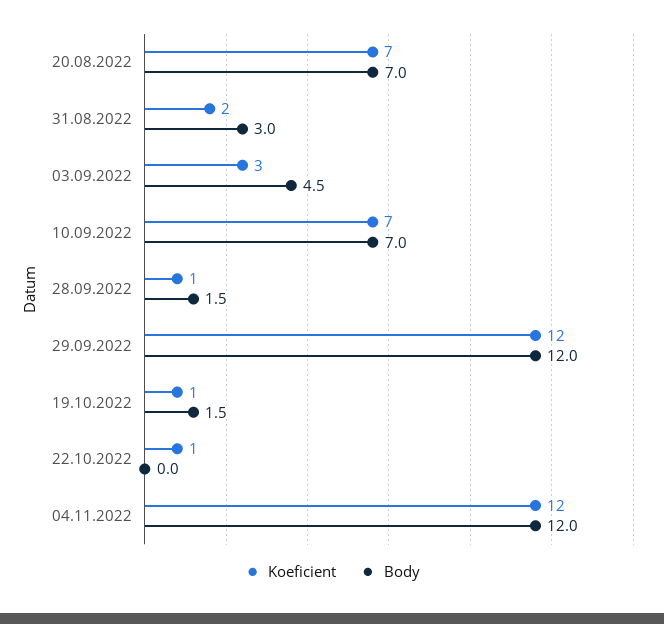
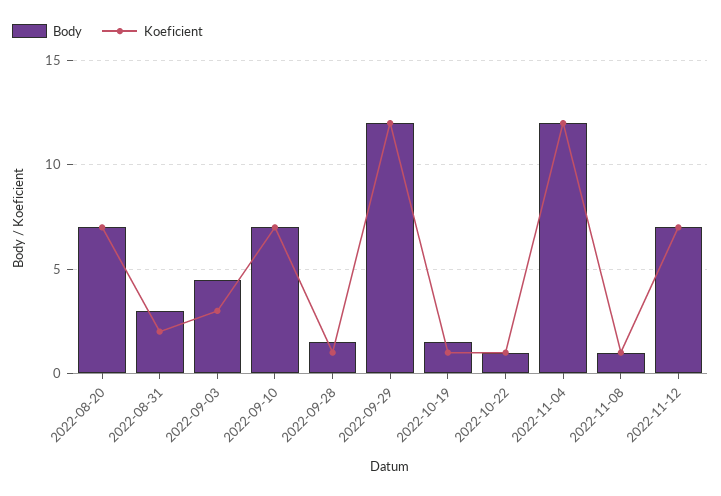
Body, 22.10.2022: 0 -> 1
Body, 2022-11-08: none -> 1
Koeficient, 2022-11-08: none -> 1
Body, 2022-11-12: none -> 7
Koeficient, 2022-11-12: none -> 7

